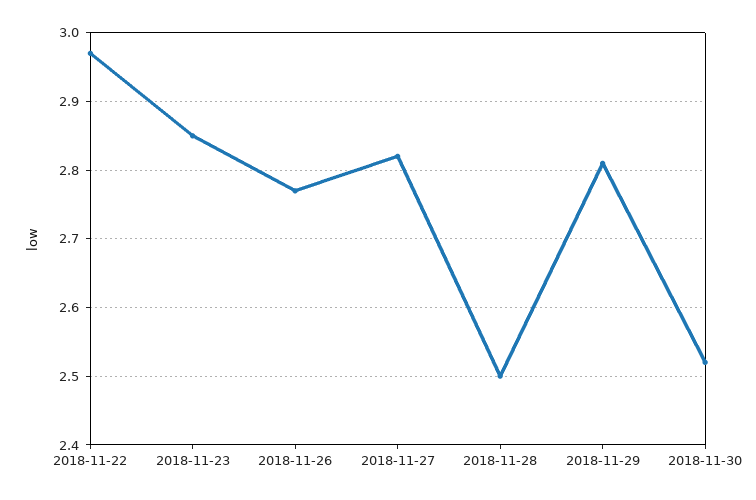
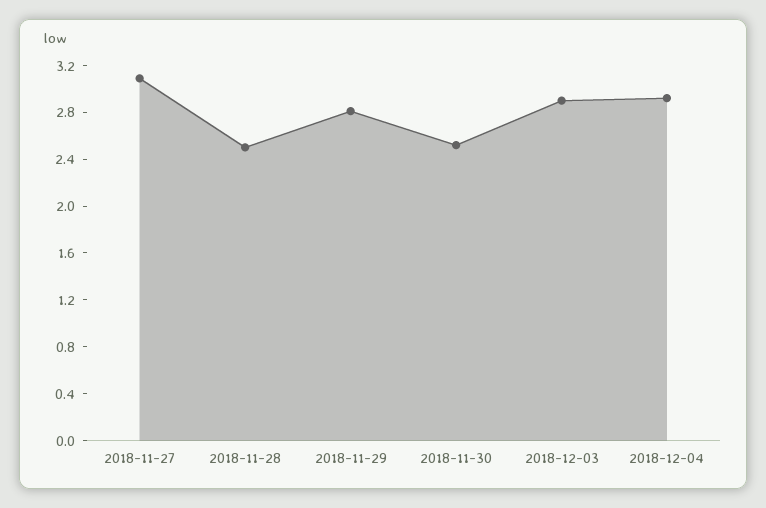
2018-11-22: 2.97 -> none
2018-11-23: 2.85 -> none
2018-11-26: 2.77 -> none
2018-11-27: 2.82 -> 3.1
2018-12-03: none -> 2.9
2018-12-04: none -> 2.9

